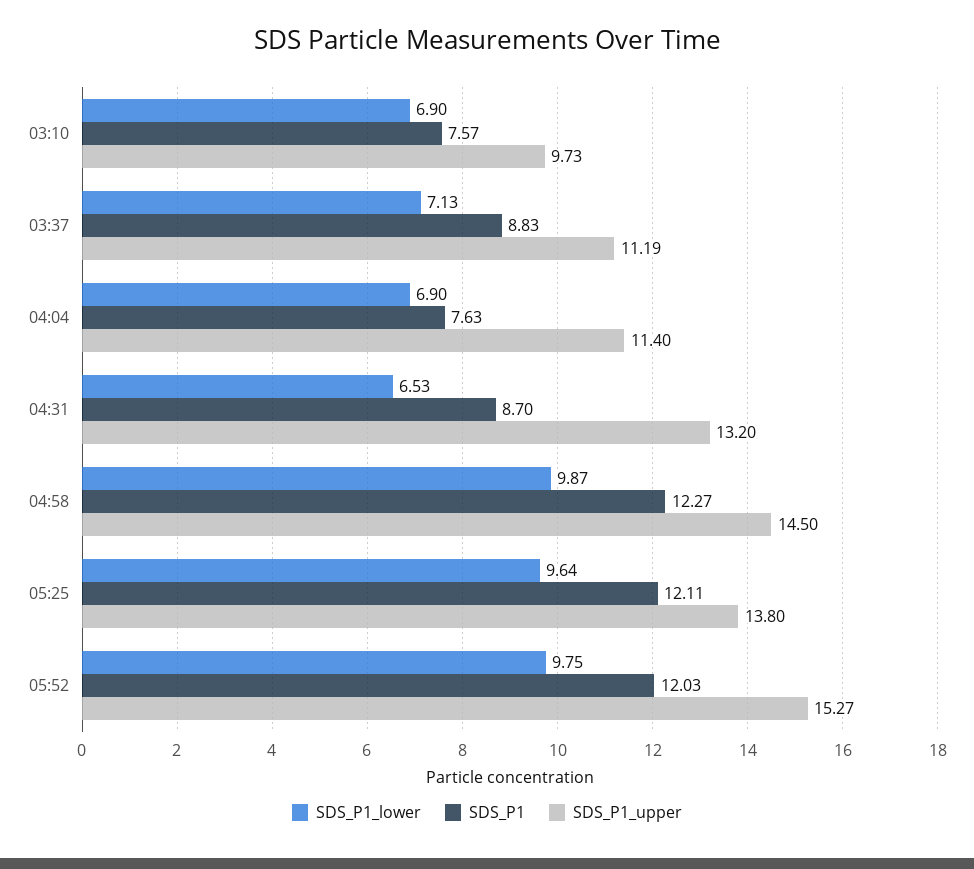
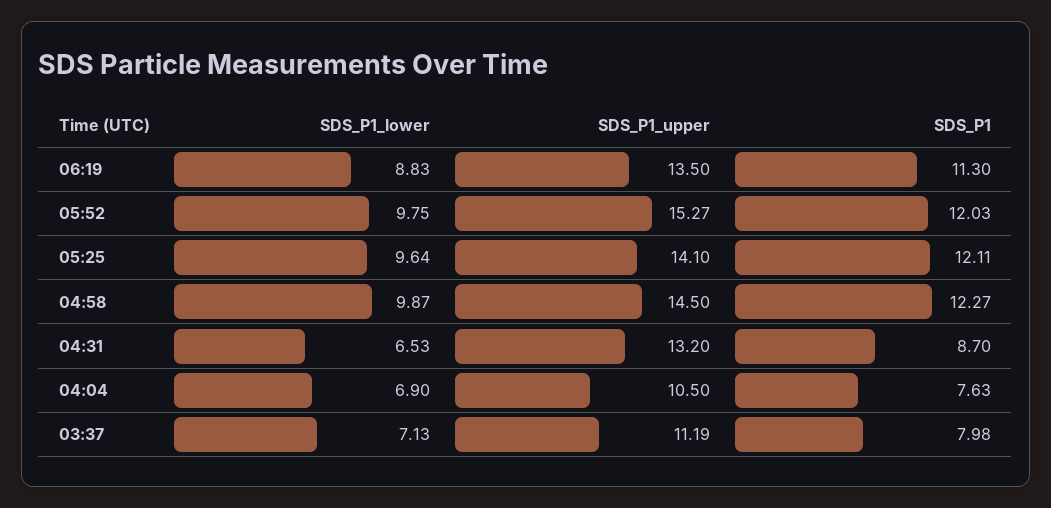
SDS_P1_lower, 03:10: 6.9 -> none
SDS_P1, 03:10: 7.57 -> none
SDS_P1_upper, 03:10: 9.73 -> none
SDS_P1, 03:37: 8.83 -> 7.98
SDS_P1_upper, 04:04: 11.4 -> 10.5
SDS_P1_upper, 05:25: 13.8 -> 14.1
SDS_P1_lower, 06:19: none -> 8.83
SDS_P1_upper, 06:19: none -> 13.5
SDS_P1, 06:19: none -> 11.3

